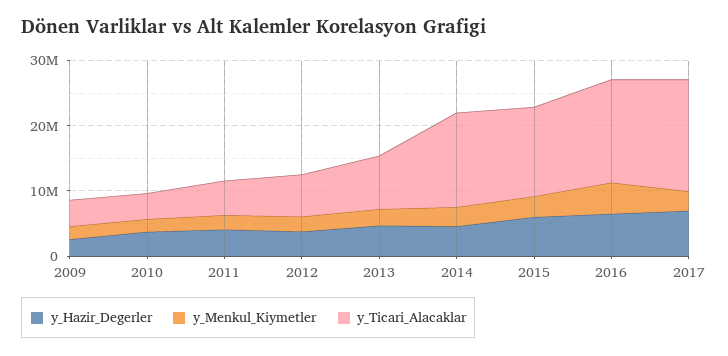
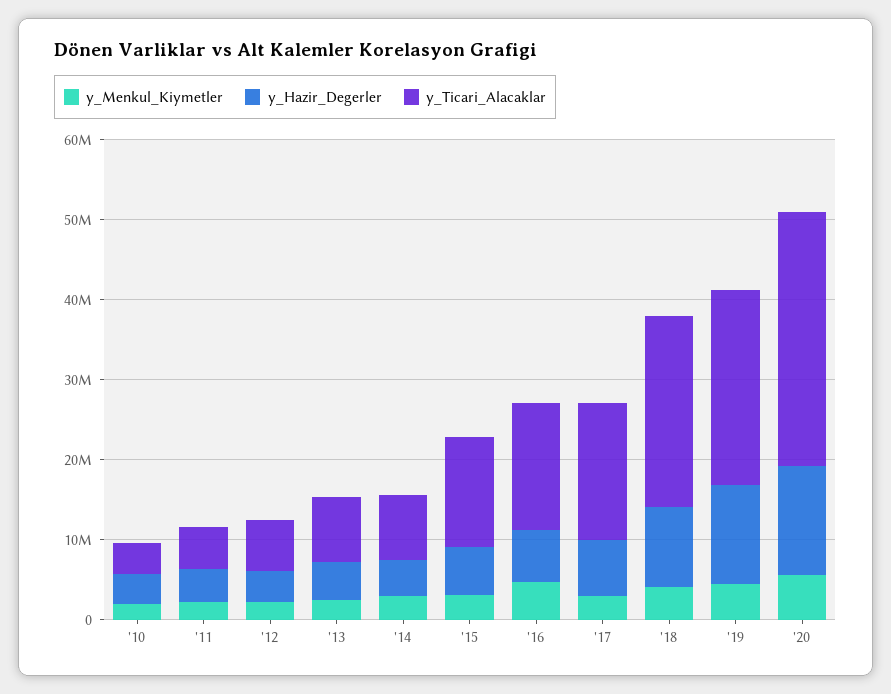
y_Hazir_Degerler, 2009: 2000000 -> none
y_Menkul_Kiymetler, 2009: 2000000 -> none
y_Ticari_Alacaklar, 2009: 4000000 -> none
y_Ticari_Alacaklar, 2014: 14000000 -> 8000000
y_Menkul_Kiymetler, '18: none -> 4000000
y_Hazir_Degerler, '18: none -> 10000000
y_Ticari_Alacaklar, '18: none -> 24000000
y_Menkul_Kiymetler, '19: none -> 4000000
y_Hazir_Degerler, '19: none -> 12000000
y_Ticari_Alacaklar, '19: none -> 24000000
y_Menkul_Kiymetler, '20: none -> 6000000
y_Hazir_Degerler, '20: none -> 14000000
y_Ticari_Alacaklar, '20: none -> 32000000

